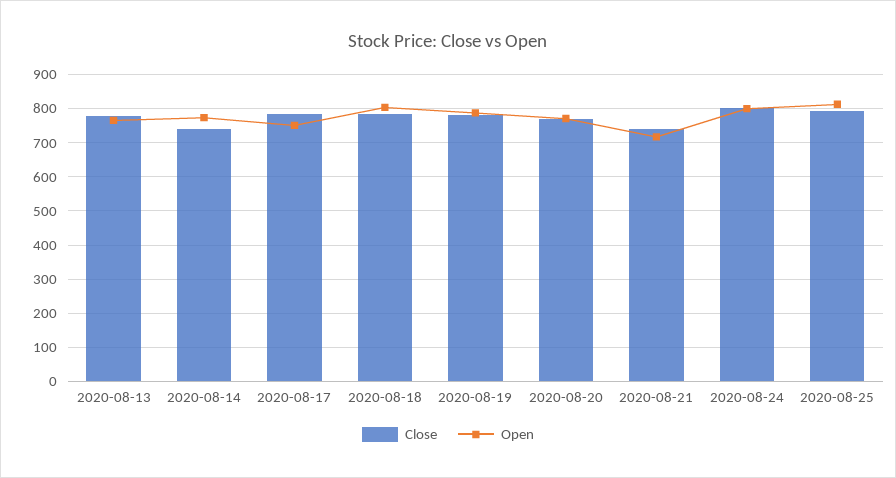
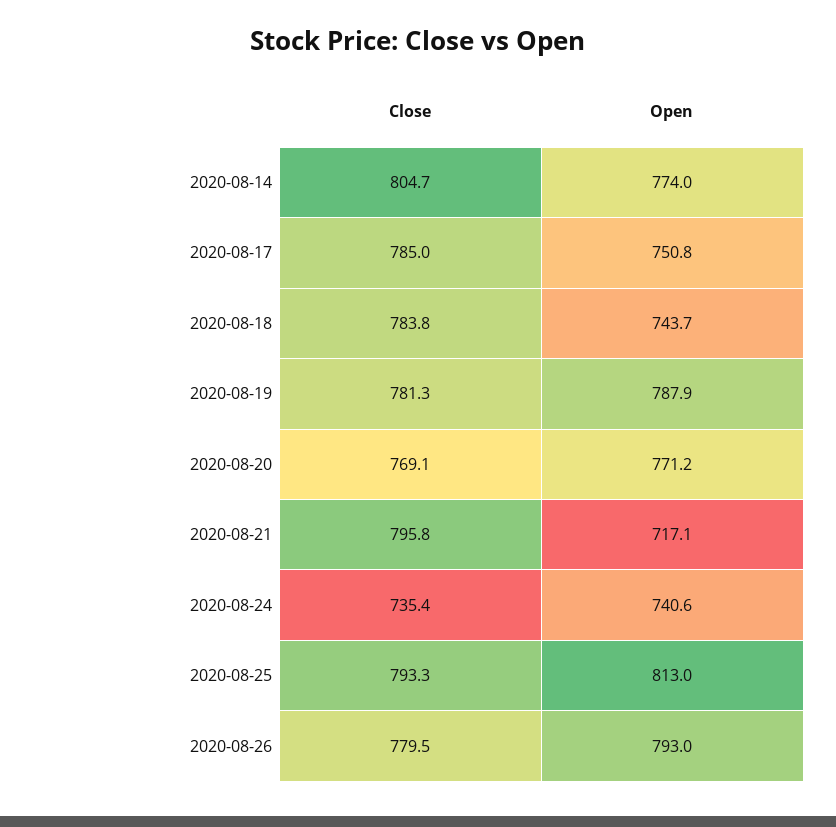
Close, 2020-08-13: 780 -> none
Open, 2020-08-13: 760 -> none
Close, 2020-08-14: 740 -> 804.7
Open, 2020-08-18: 800 -> 743.7
Close, 2020-08-21: 740 -> 795.8
Close, 2020-08-24: 800 -> 735.4
Open, 2020-08-24: 800 -> 740.6
Close, 2020-08-26: none -> 779.5
Open, 2020-08-26: none -> 793

